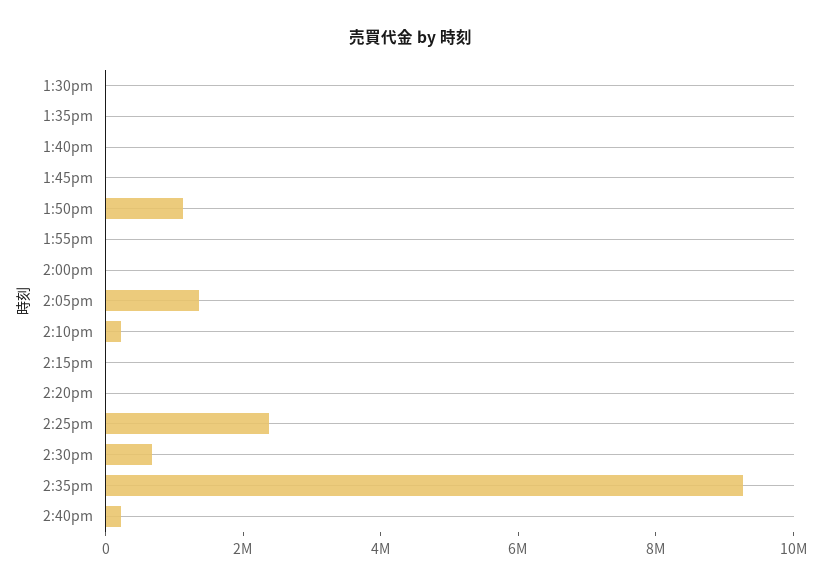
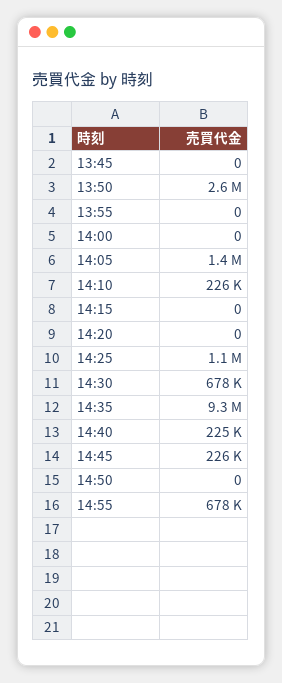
1:30pm: 0 -> none
1:35pm: 0 -> none
1:40pm: 0 -> none
1:50pm: 1000000 -> 2600000
2:25pm: 2500000 -> 1100000
14:45: none -> 226000
14:50: none -> 0
14:55: none -> 678000

